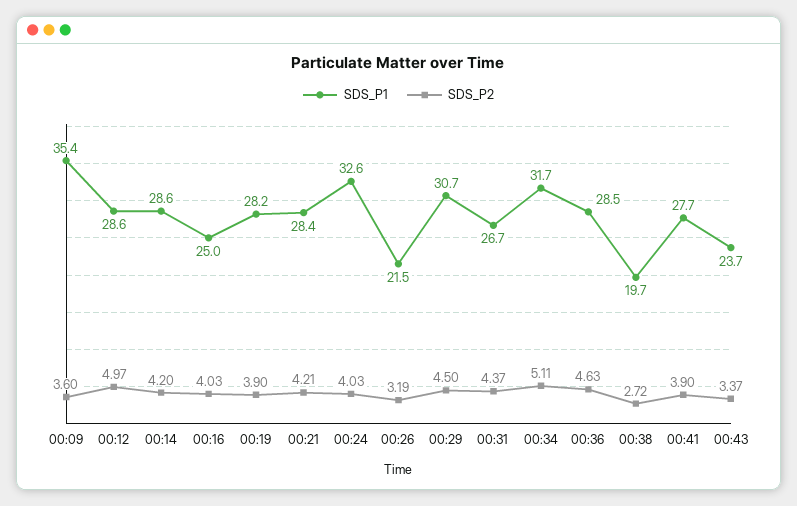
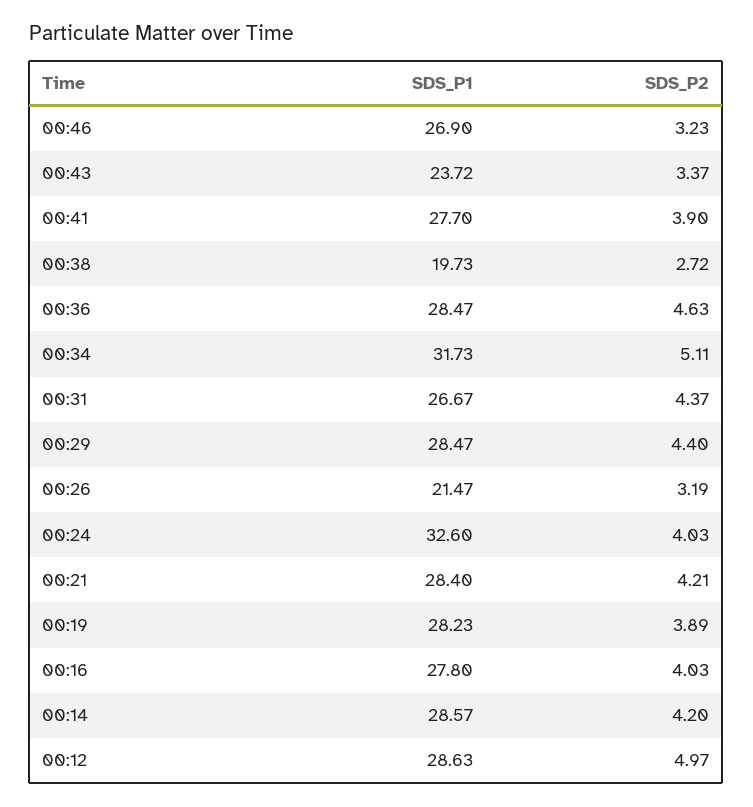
SDS_P1, 00:09: 35.4 -> none
SDS_P2, 00:09: 3.6 -> none
SDS_P1, 00:16: 25 -> 27.8
SDS_P2, 00:19: 3.9 -> 3.89
SDS_P1, 00:29: 30.7 -> 28.47
SDS_P2, 00:29: 4.5 -> 4.4
SDS_P1, 00:46: none -> 26.9
SDS_P2, 00:46: none -> 3.23

